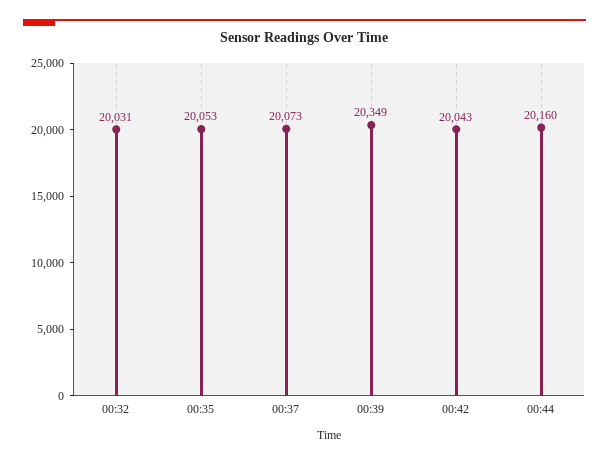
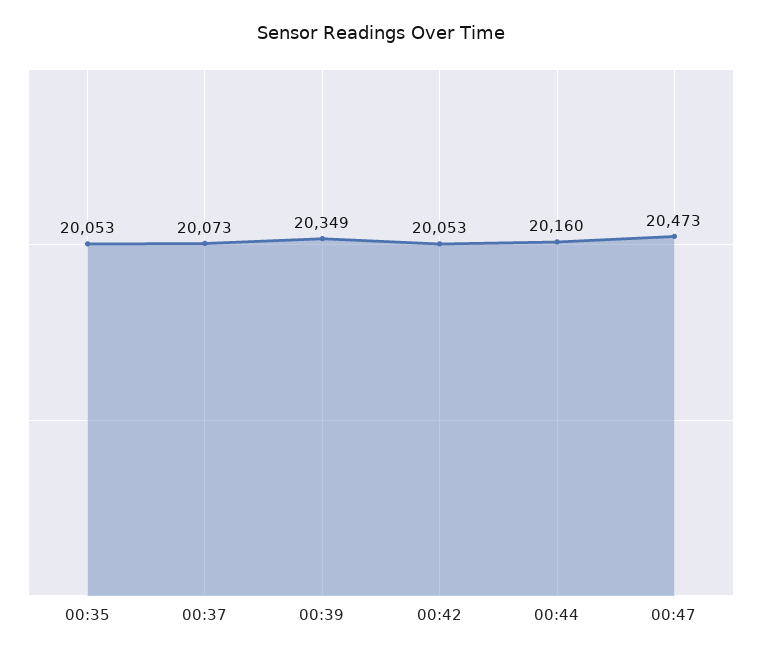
00:32: 20031 -> none
00:42: 20043 -> 20053
00:47: none -> 20473

